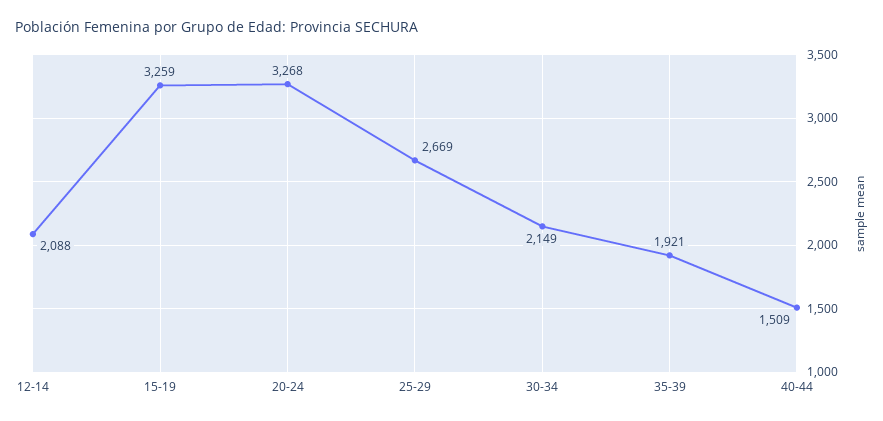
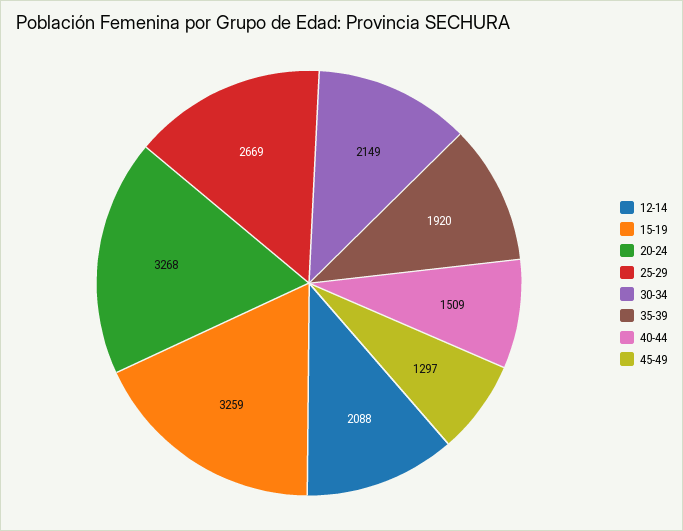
35-39: 1921 -> 1920
45-49: none -> 1297

